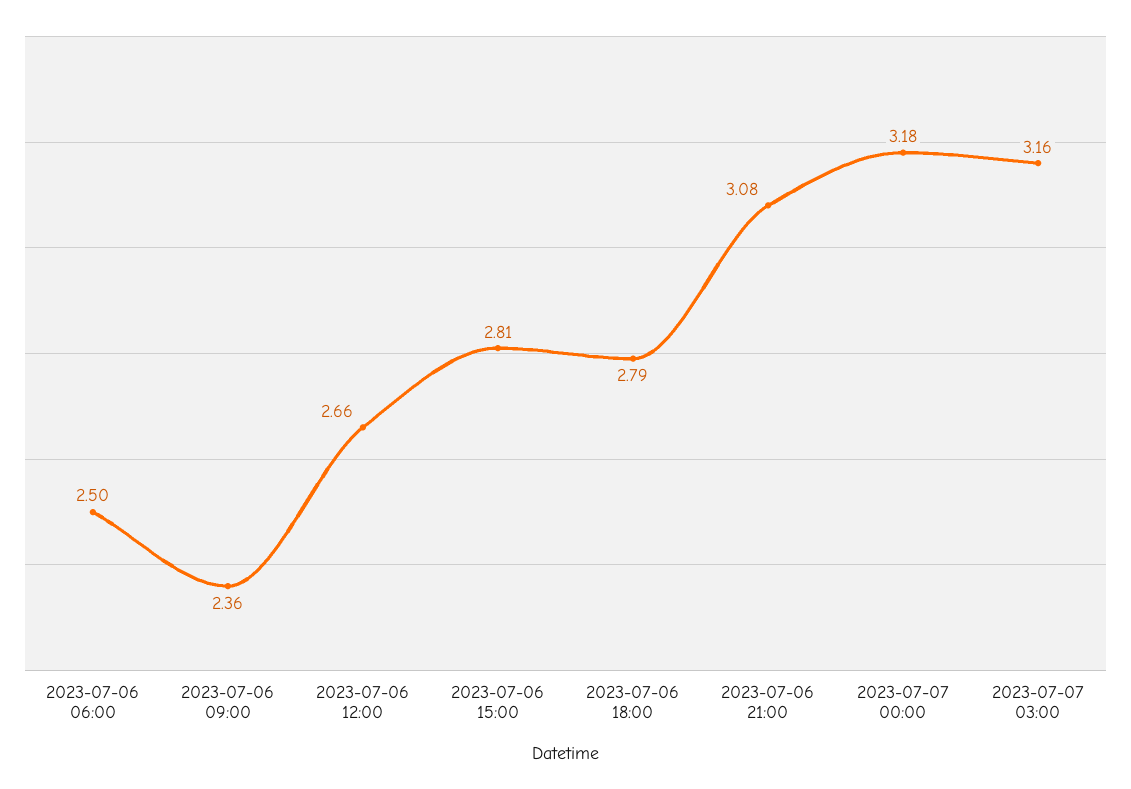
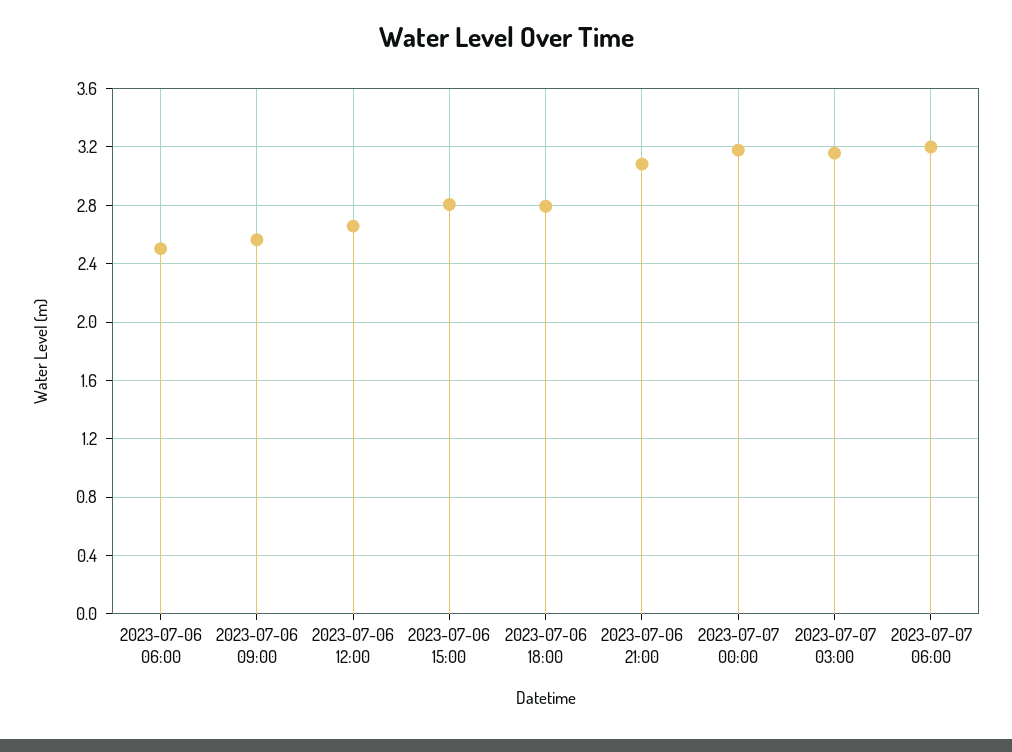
2023-07-06 09:00: 2.36 -> 2.55
2023-07-07 06:00: none -> 3.2

